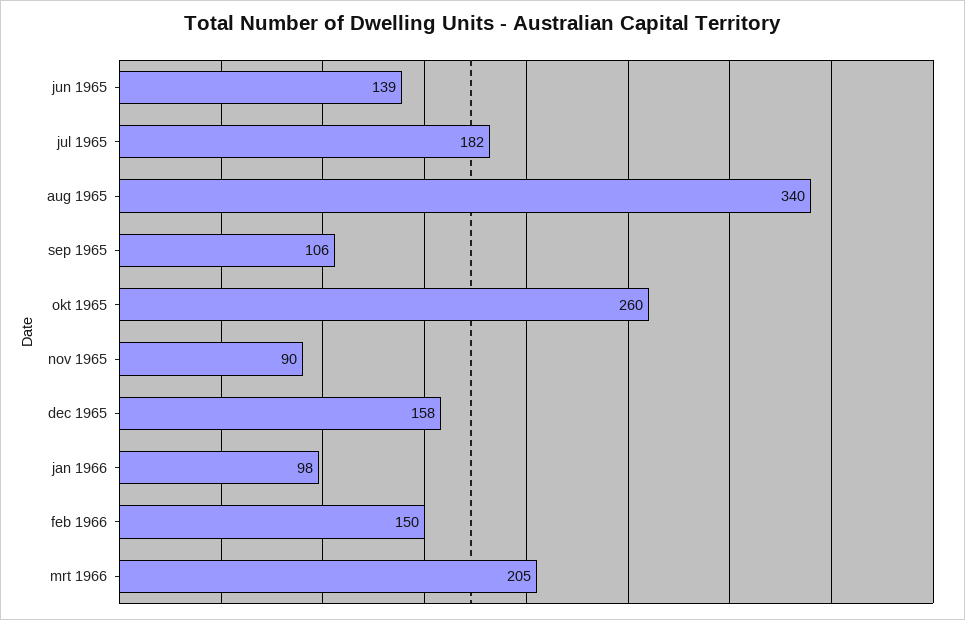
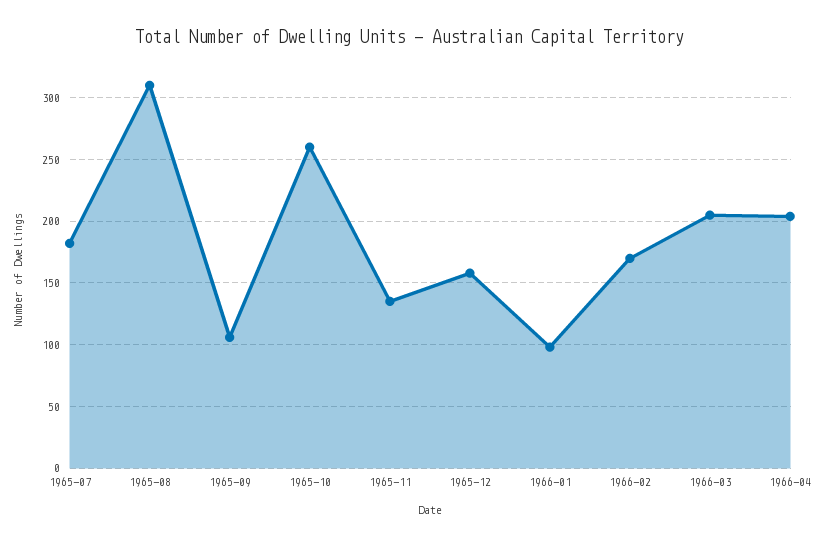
jun 1965: 139 -> none
aug 1965: 340 -> 310
nov 1965: 90 -> 135
feb 1966: 150 -> 170
1966-04: none -> 205

